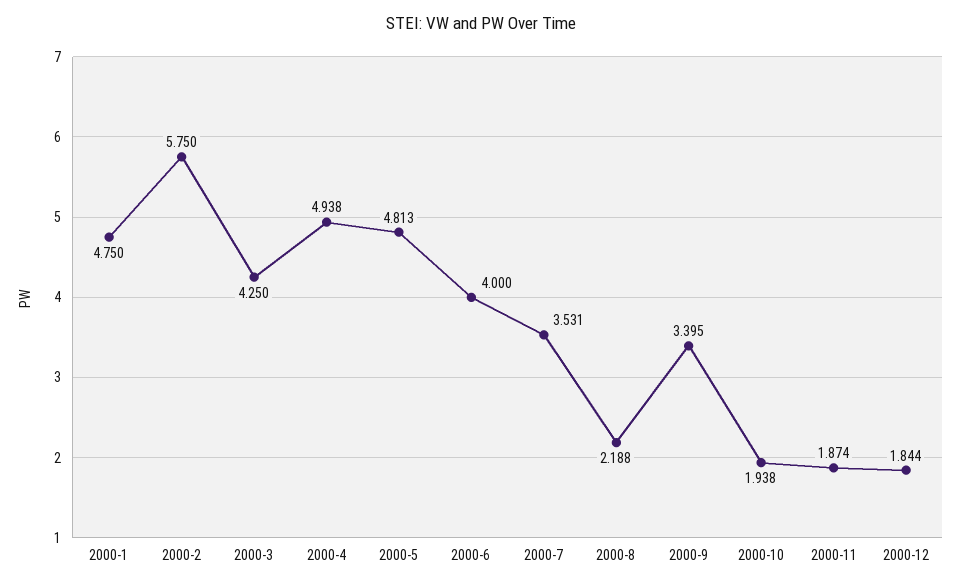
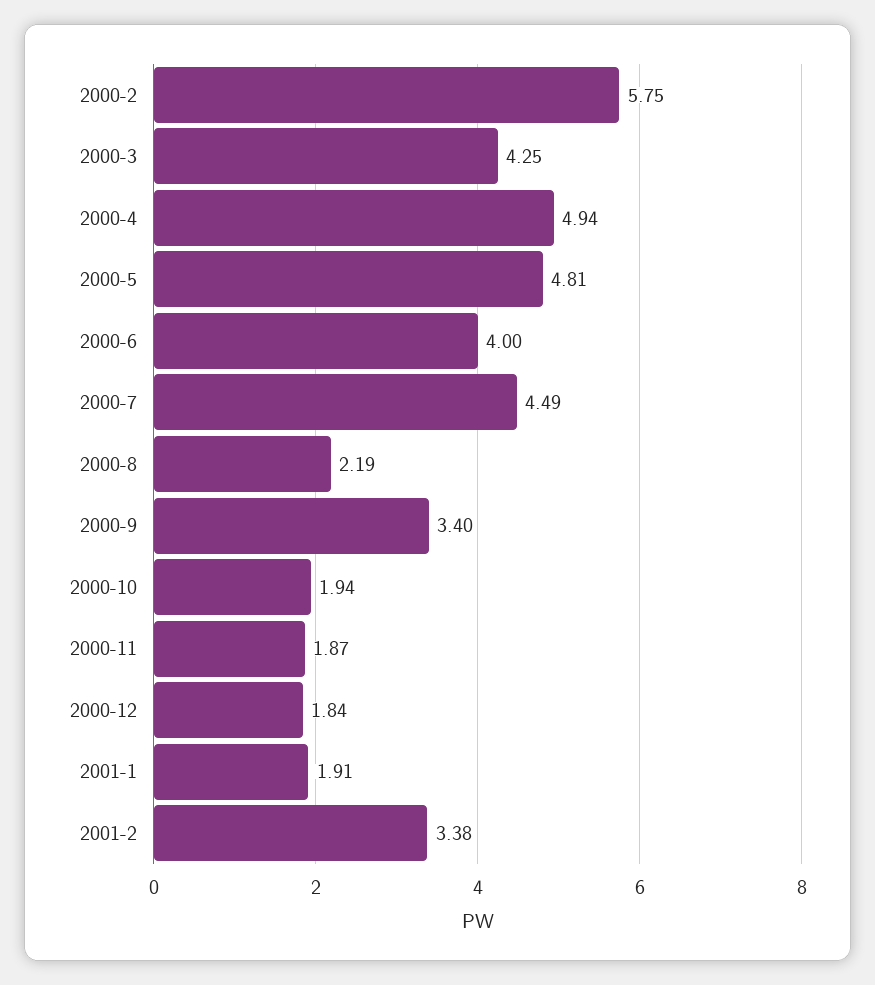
2000-1: 4.75 -> none
2000-7: 3.531 -> 4.49
2001-1: none -> 1.91
2001-2: none -> 3.38

